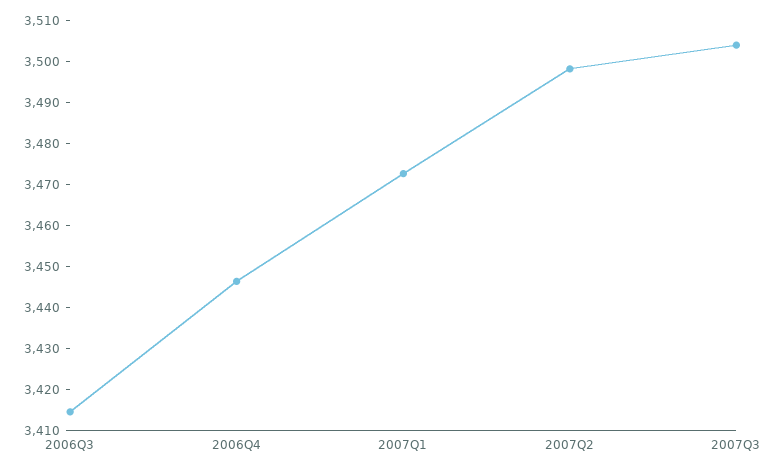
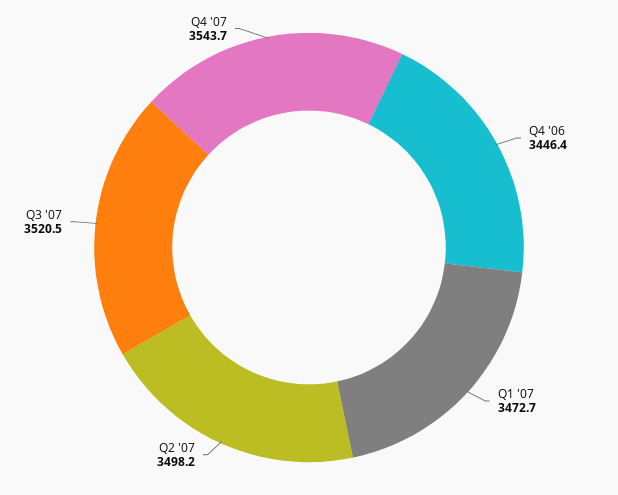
2006Q3: 3414 -> none
2007Q3: 3504 -> 3520.5
Q4 '07: none -> 3543.7

